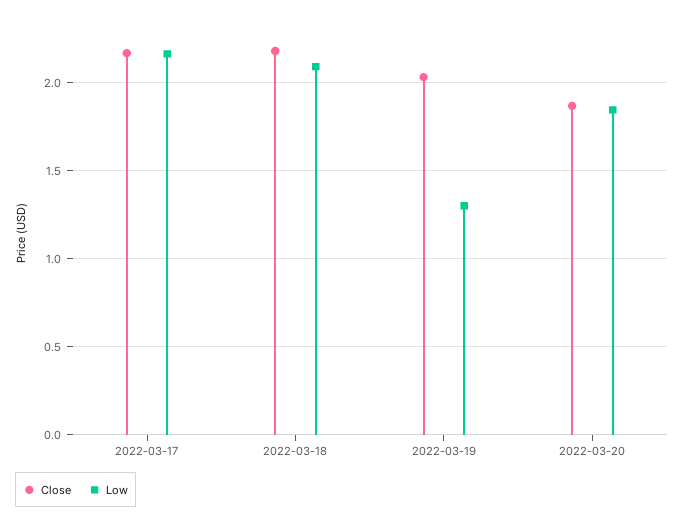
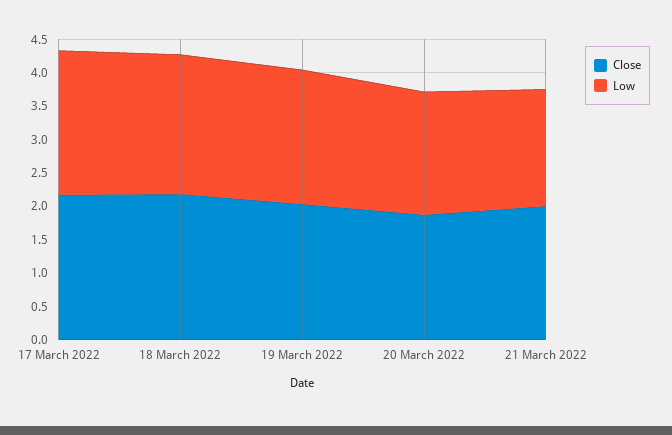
Low, 2022-03-19: 1.3 -> 2
Close, 21 March 2022: none -> 2
Low, 21 March 2022: none -> 1.75

